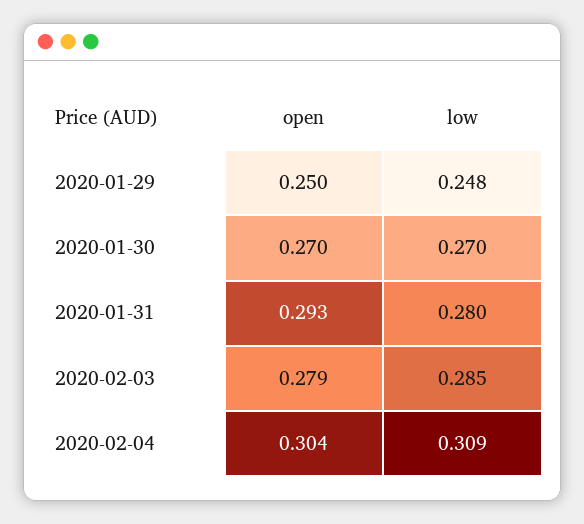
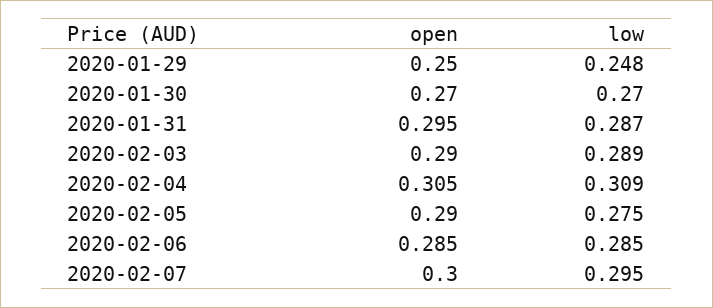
open, 2020-01-31: 0.293 -> 0.295
low, 2020-01-31: 0.28 -> 0.287
open, 2020-02-03: 0.279 -> 0.29
low, 2020-02-03: 0.285 -> 0.289
open, 2020-02-04: 0.304 -> 0.305
open, 2020-02-05: none -> 0.29
low, 2020-02-05: none -> 0.275
open, 2020-02-06: none -> 0.285
low, 2020-02-06: none -> 0.285
open, 2020-02-07: none -> 0.3
low, 2020-02-07: none -> 0.295

